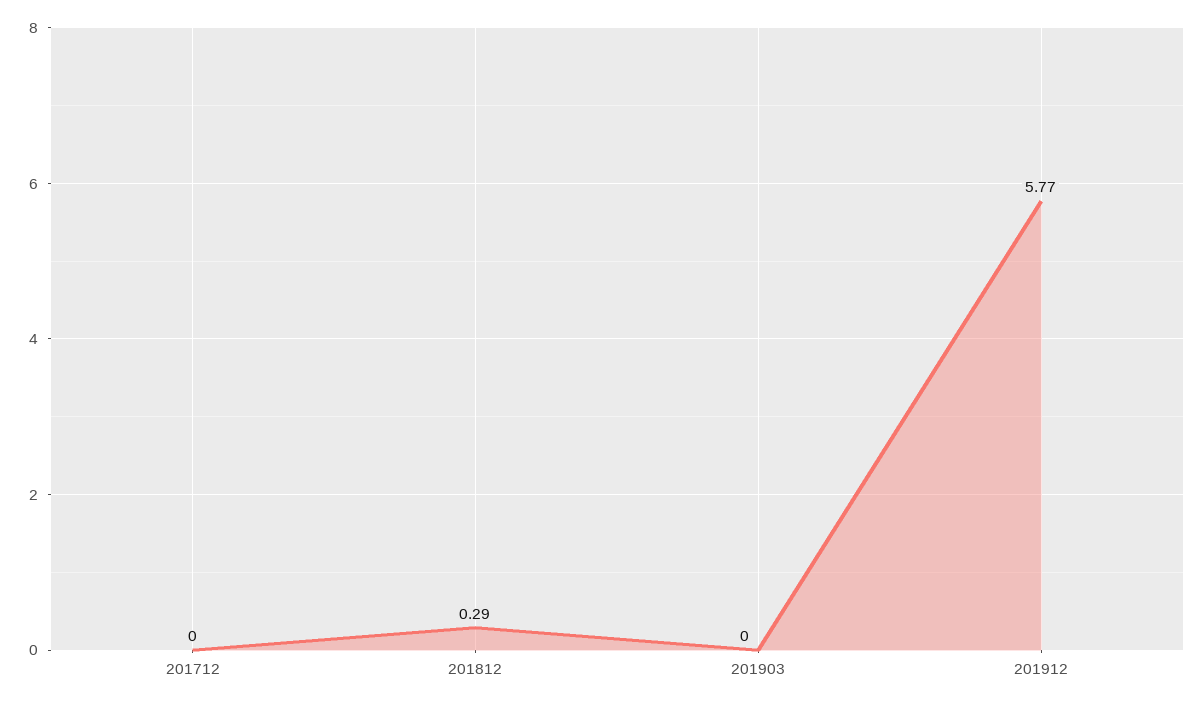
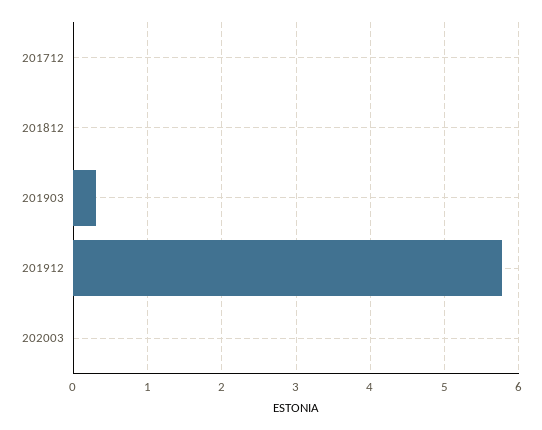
201812: 0.29 -> 0
201903: 0 -> 0.3
202003: none -> 0

